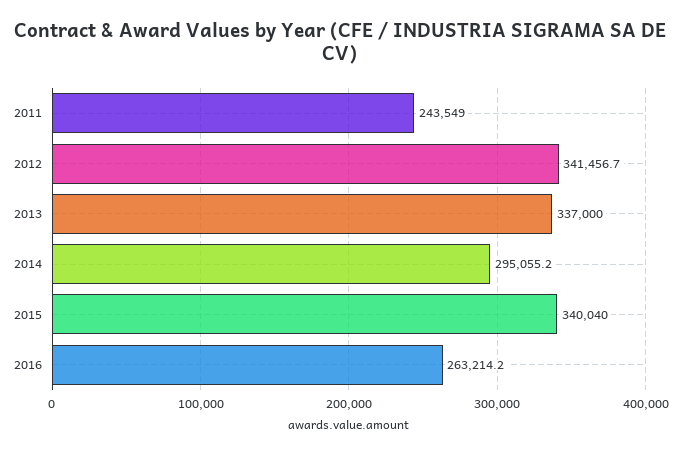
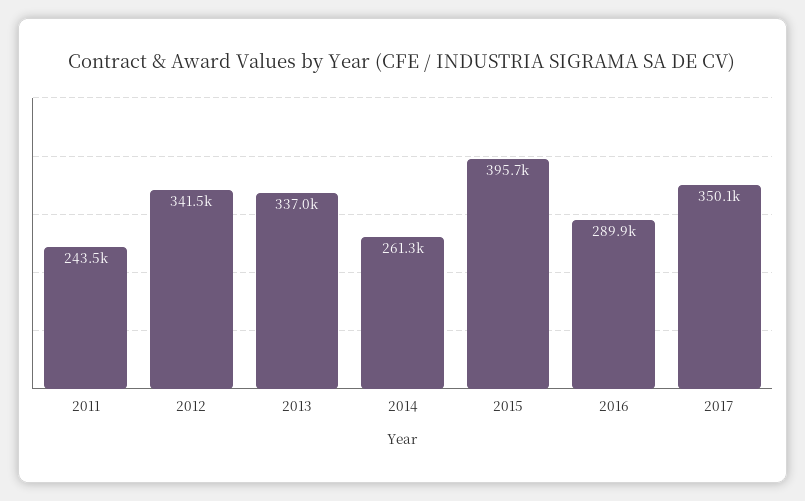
2014: 295055.2 -> 261300
2015: 340040 -> 395700
2016: 263214.2 -> 289900
2017: none -> 350100

